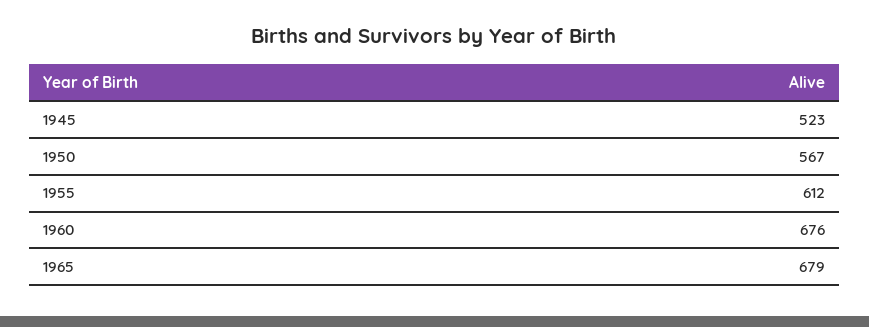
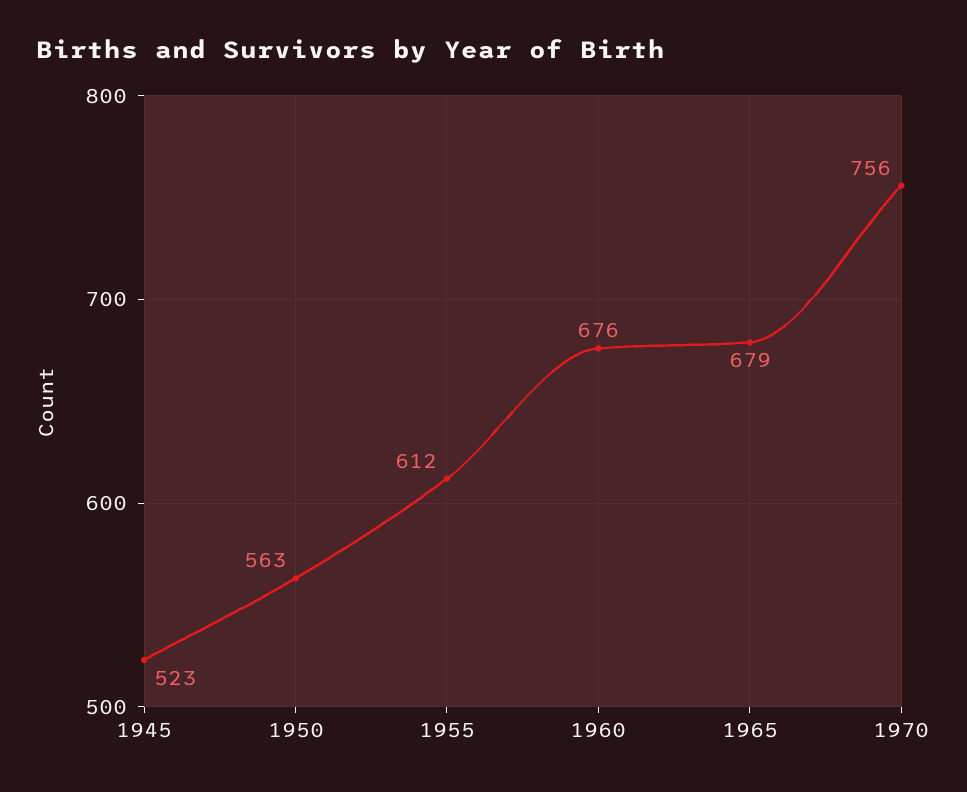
1950: 567 -> 563
1970: none -> 756

